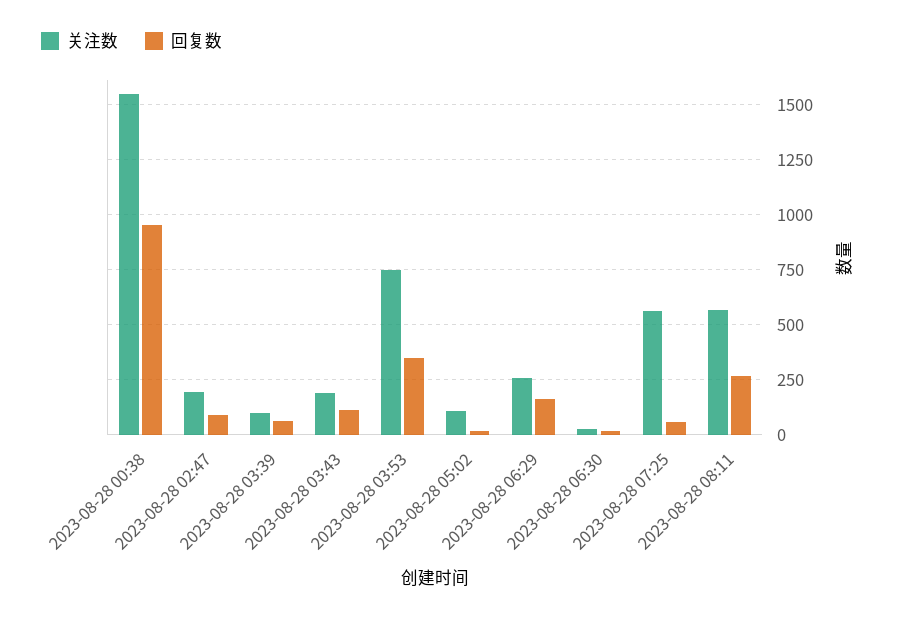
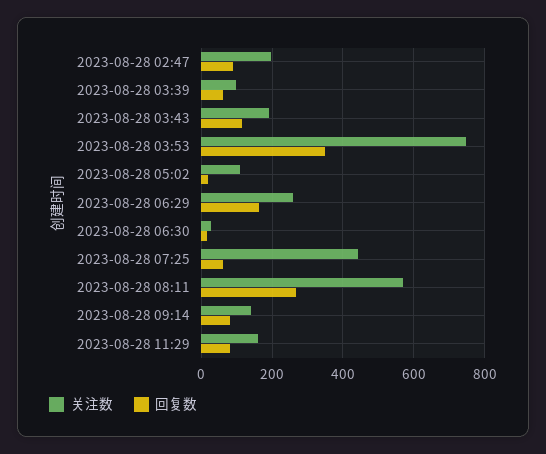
关注数, 2023-08-28 00:38: 1550 -> none
回复数, 2023-08-28 00:38: 950 -> none
关注数, 2023-08-28 07:25: 550 -> 440
关注数, 2023-08-28 09:14: none -> 140
回复数, 2023-08-28 09:14: none -> 80
关注数, 2023-08-28 11:29: none -> 160
回复数, 2023-08-28 11:29: none -> 80

